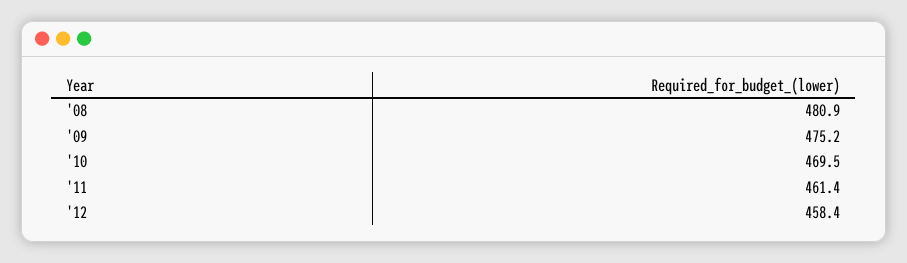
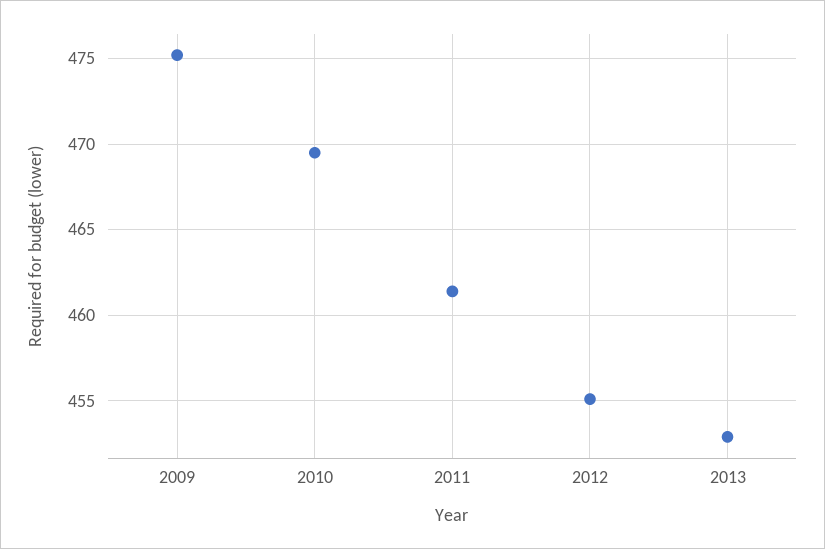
'08: 480.9 -> none
'12: 458.4 -> 455
2013: none -> 453

